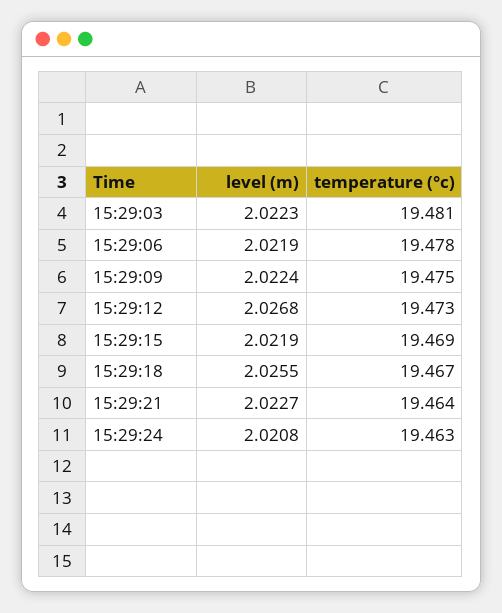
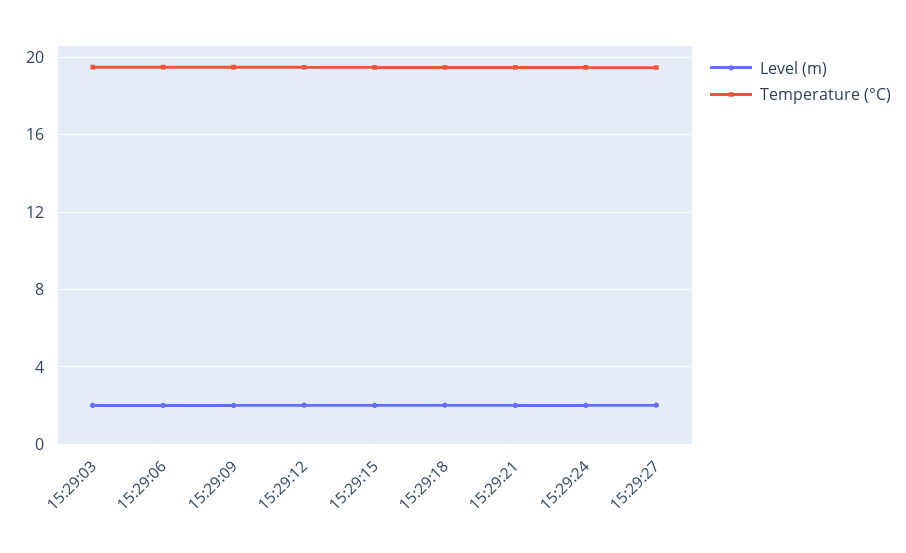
level (m), 15:29:27: none -> 2
temperature (°c), 15:29:27: none -> 19.5

